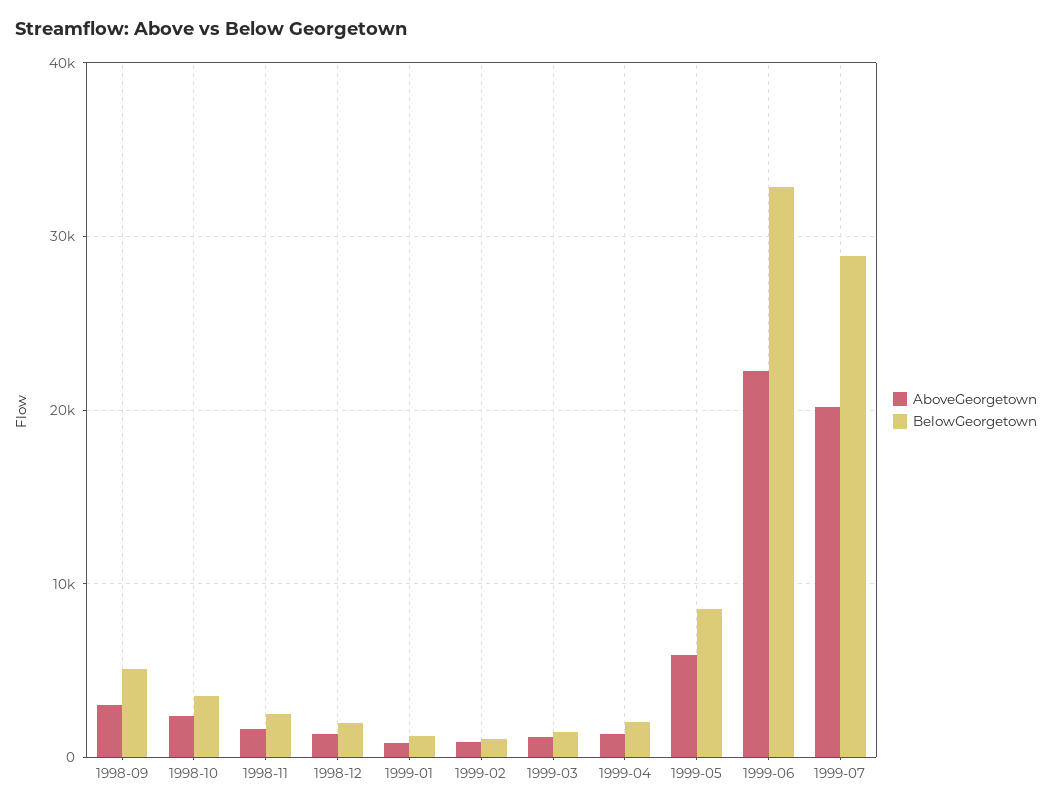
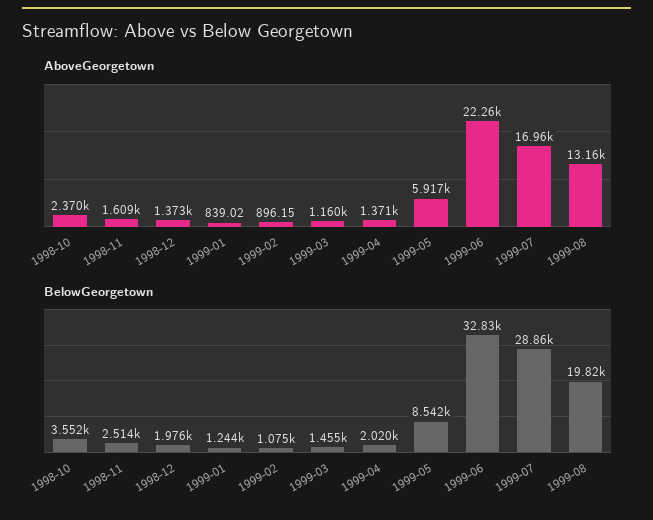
AboveGeorgetown, 1998-09: 3000 -> none
BelowGeorgetown, 1998-09: 5000 -> none
AboveGeorgetown, 1999-07: 20000 -> 16960
AboveGeorgetown, 1999-08: none -> 13160
BelowGeorgetown, 1999-08: none -> 19820

